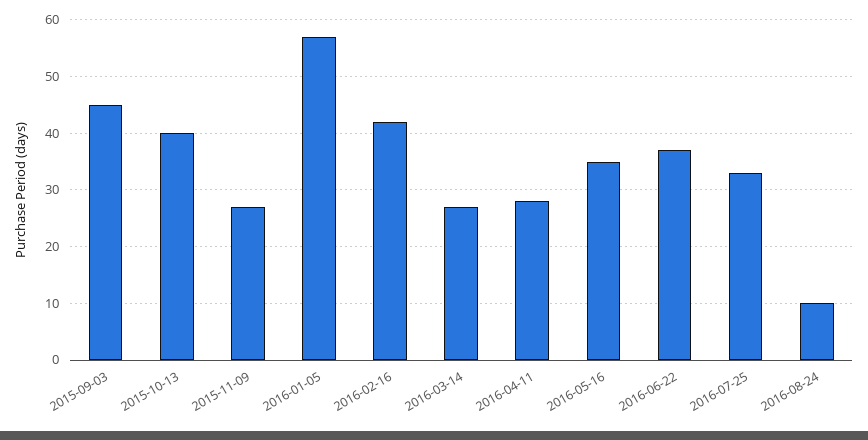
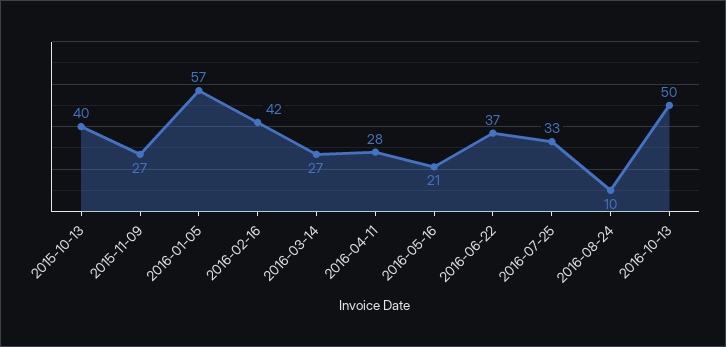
2015-09-03: 45 -> none
2016-05-16: 35 -> 21
2016-10-13: none -> 50

